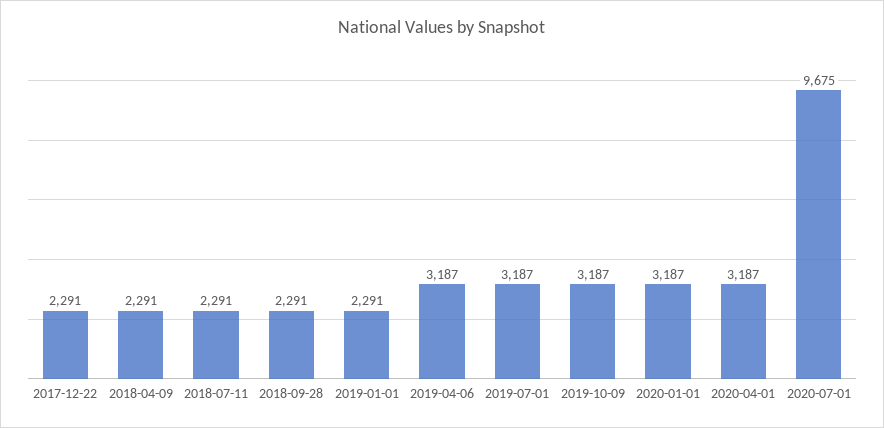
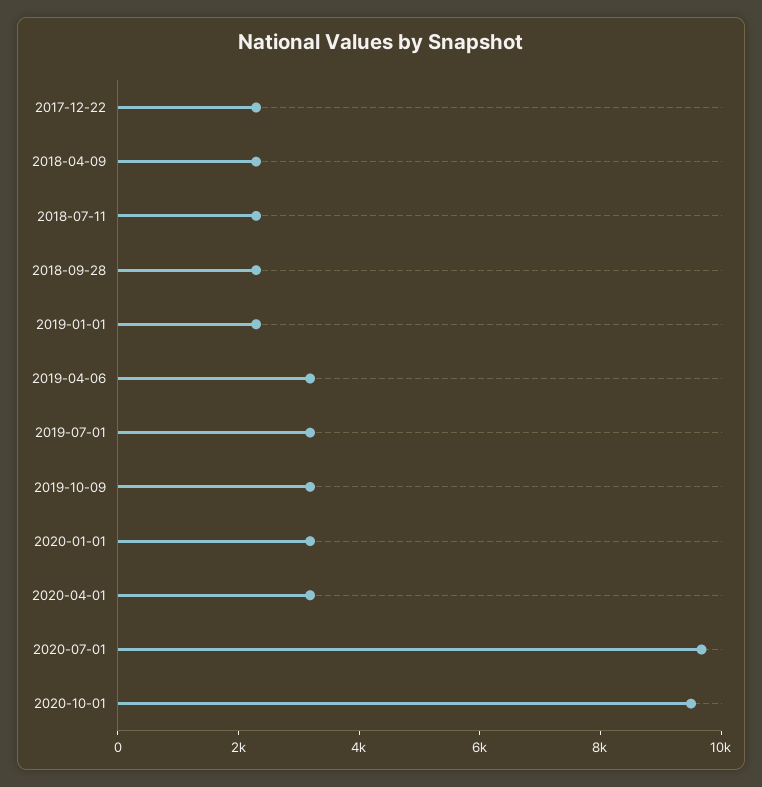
2020-10-01: none -> 9500

